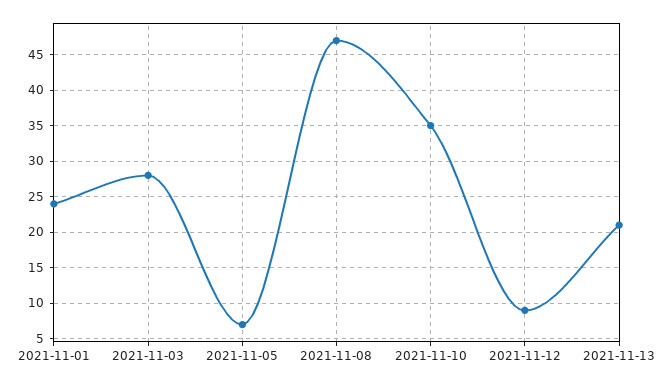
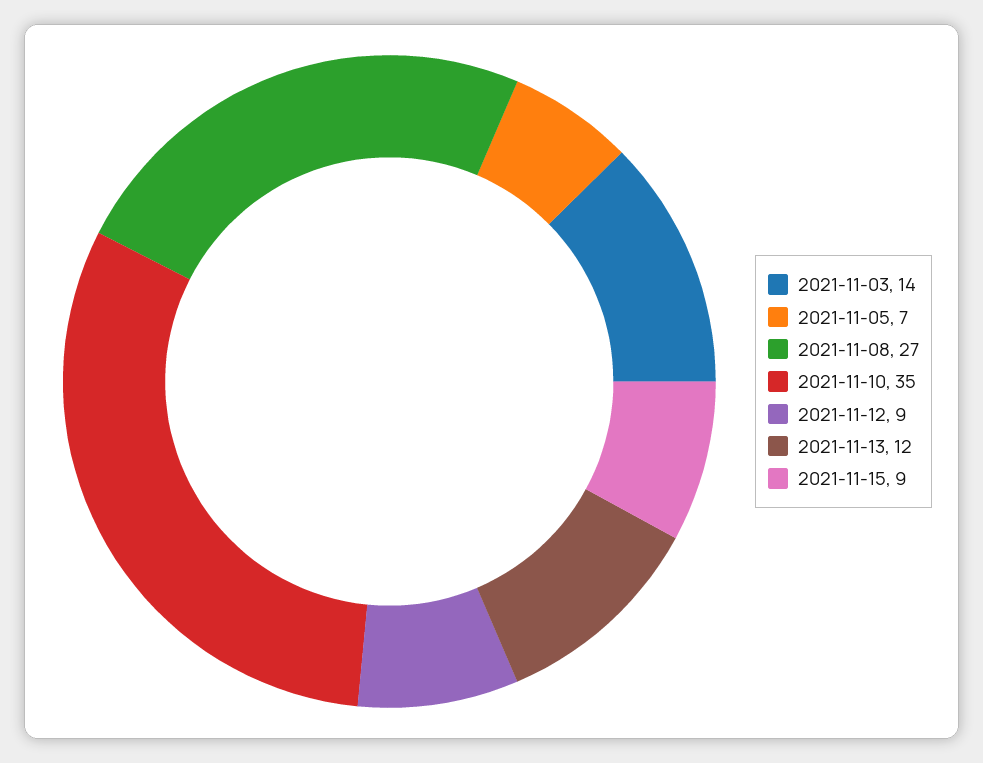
2021-11-01: 24 -> none
2021-11-03: 28 -> 14
2021-11-08: 47 -> 27
2021-11-13: 21 -> 12
2021-11-15: none -> 9

